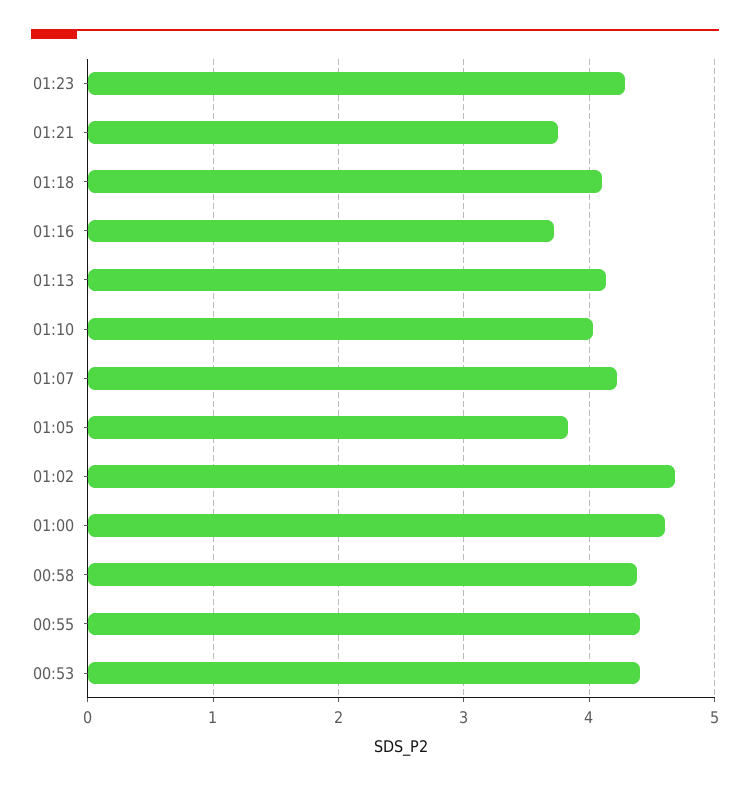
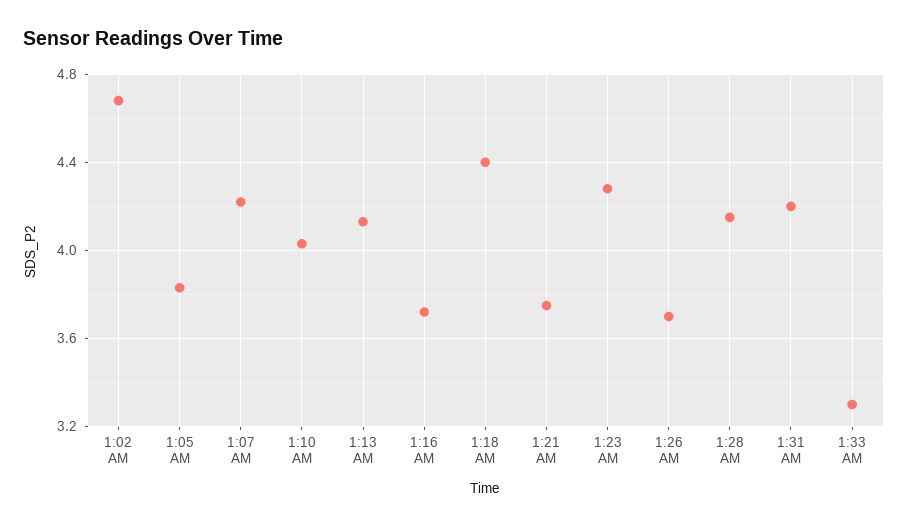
01:18: 4.1 -> 4.4
01:00: 4.6 -> none
00:58: 4.4 -> none
00:55: 4.4 -> none
00:53: 4.4 -> none
1:26 AM: none -> 3.7
1:28 AM: none -> 4.15
1:31 AM: none -> 4.2
1:33 AM: none -> 3.3

